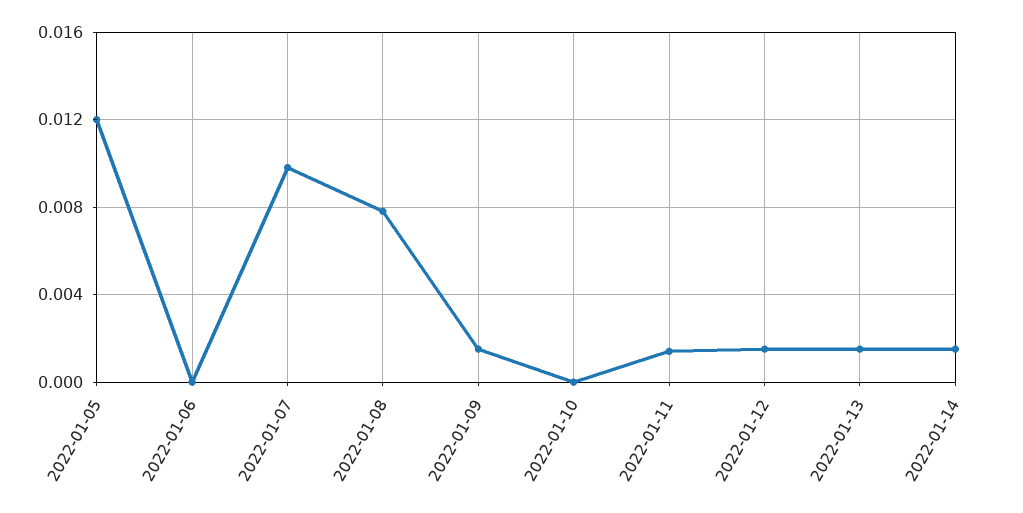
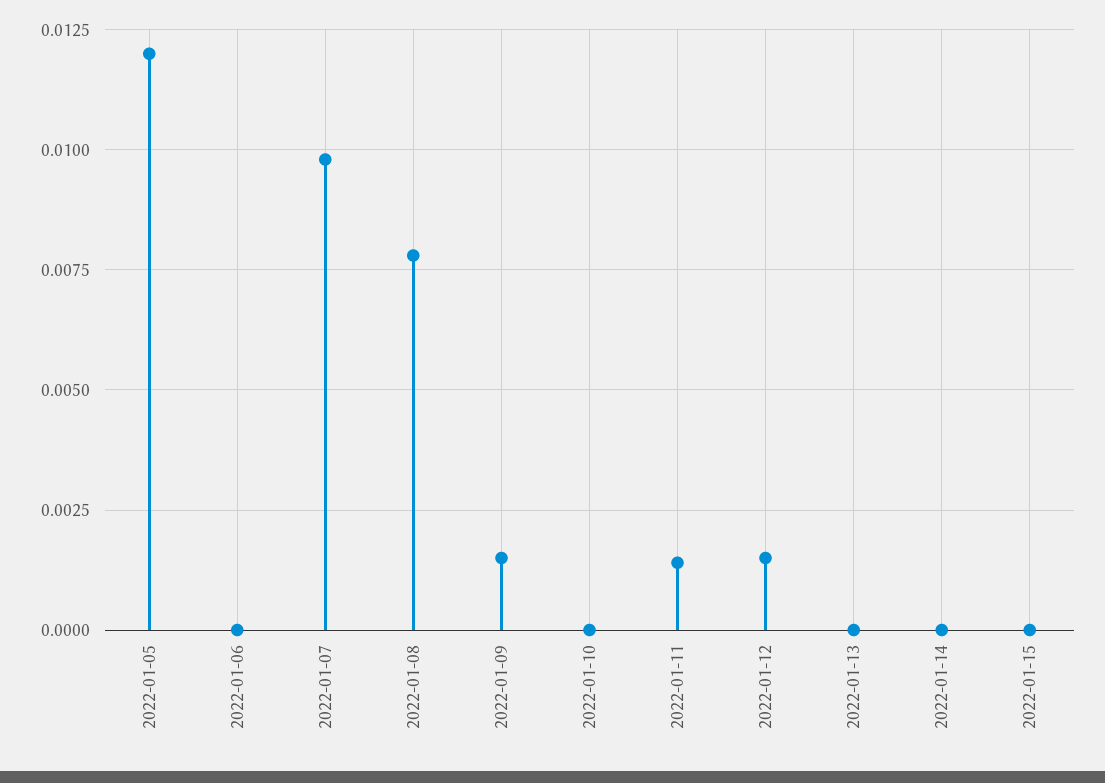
2022-01-13: 0.0015 -> 0
2022-01-14: 0.0015 -> 0
2022-01-15: none -> 0

